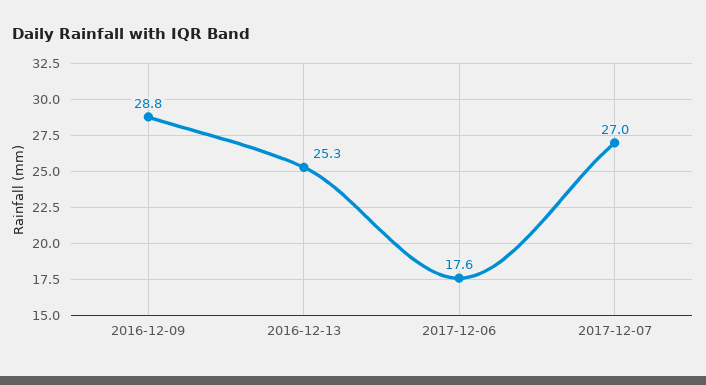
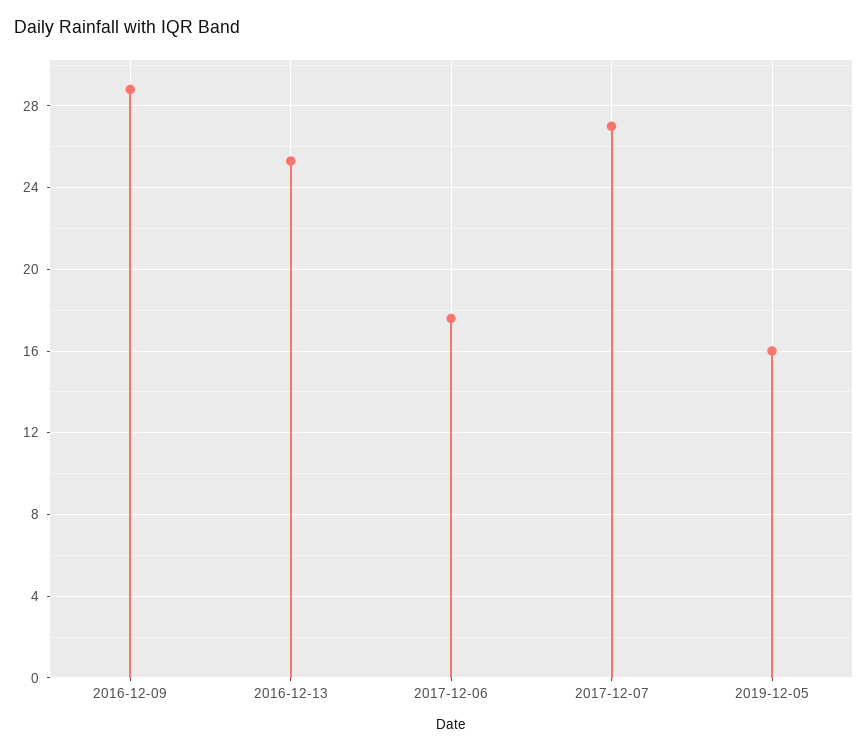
2019-12-05: none -> 16

